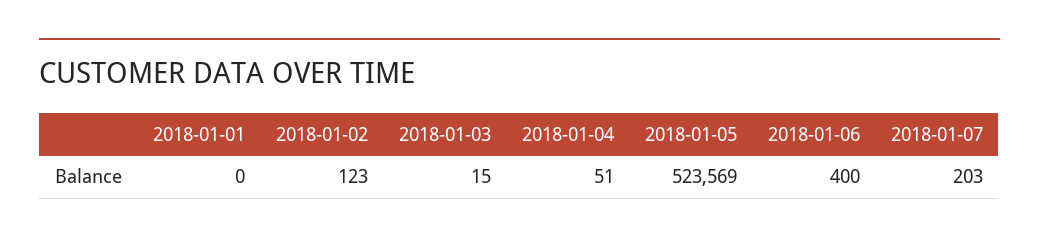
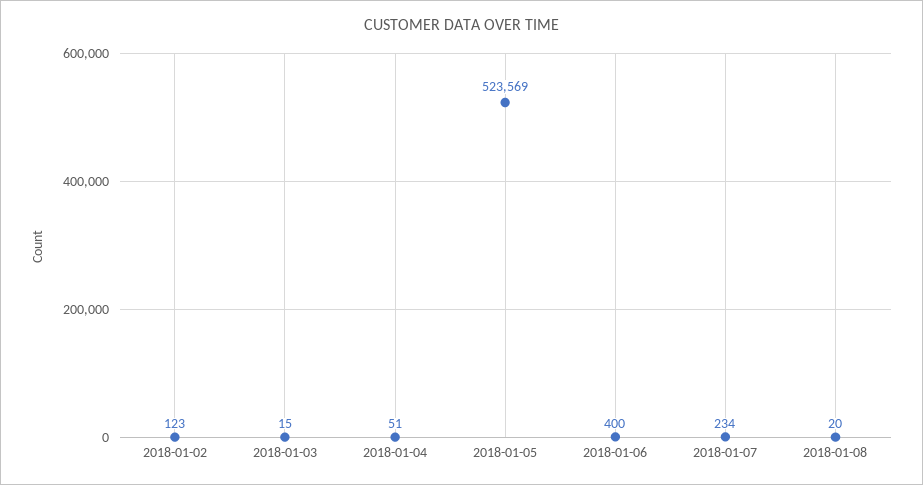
2018-01-01: 0 -> none
2018-01-07: 203 -> 234
2018-01-08: none -> 20

